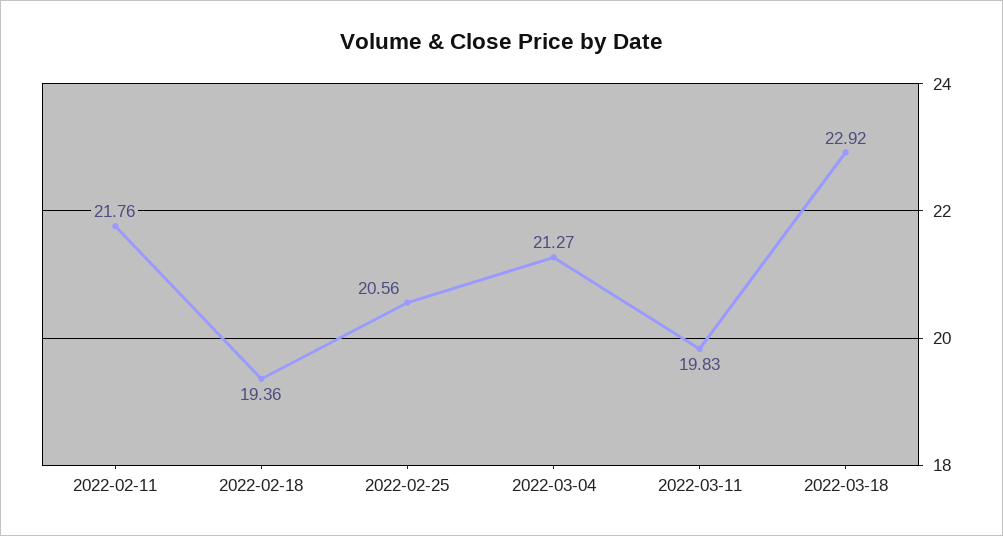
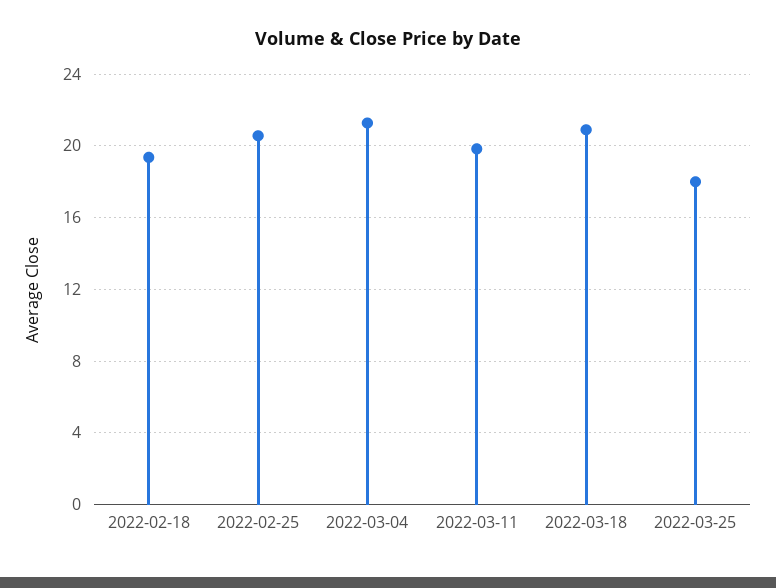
2022-02-11: 21.76 -> none
2022-03-18: 22.92 -> 21
2022-03-25: none -> 18

